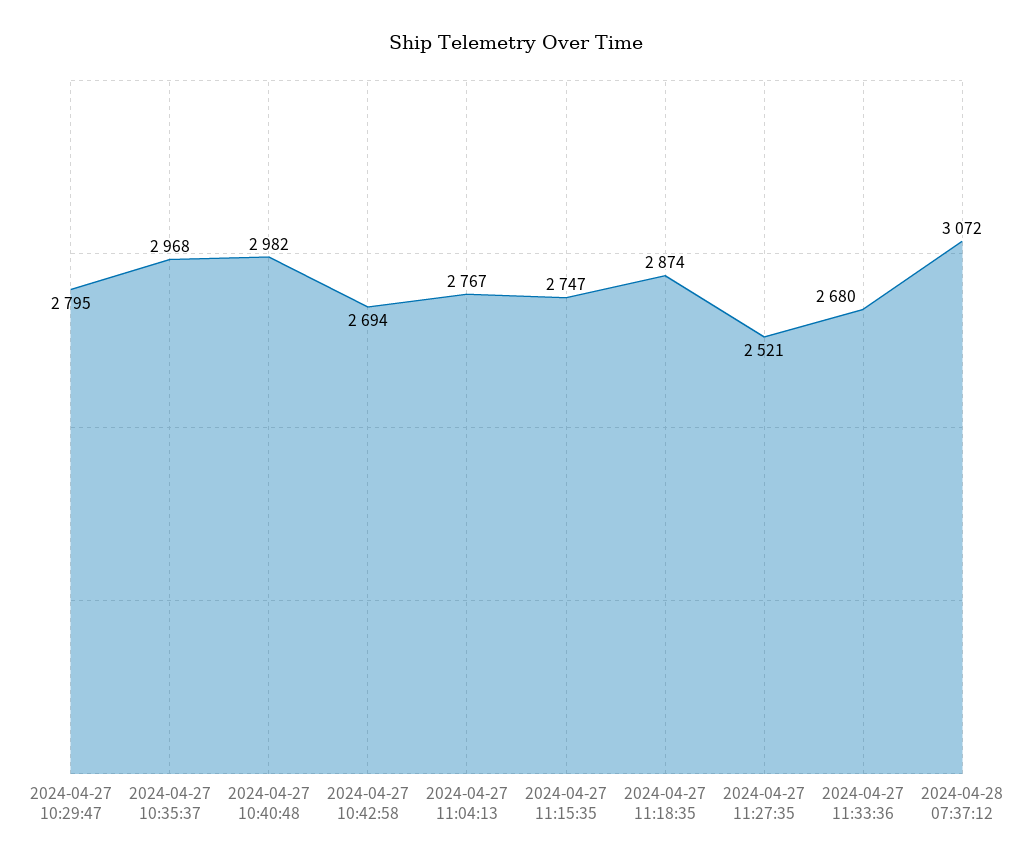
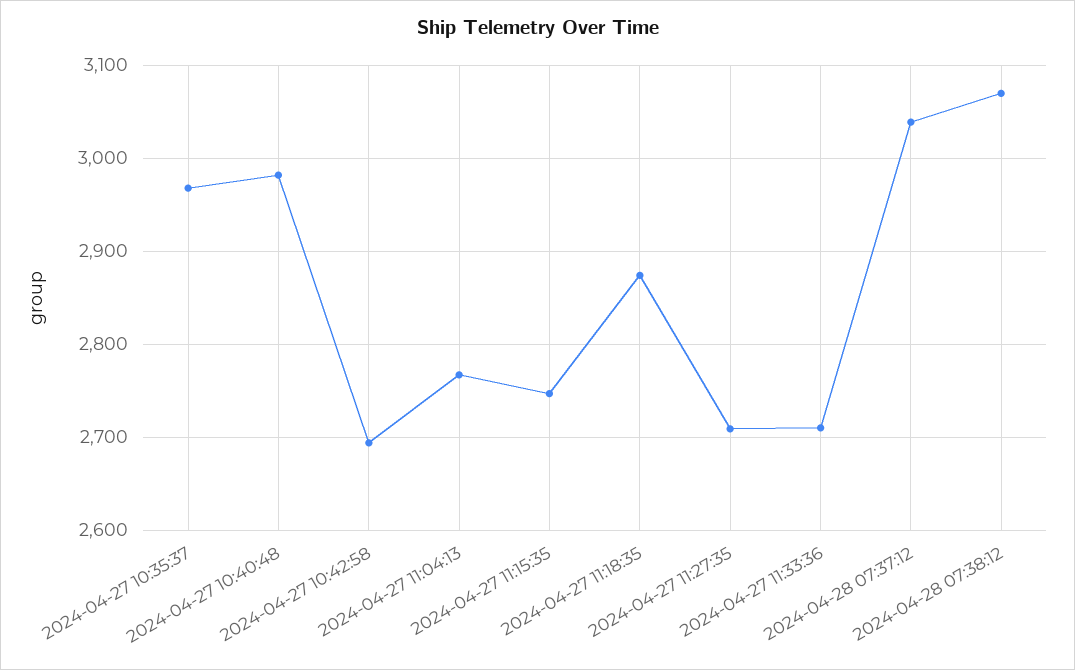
2024-04-27 10:29:47: 2795 -> none
2024-04-27 11:27:35: 2521 -> 2710
2024-04-27 11:33:36: 2680 -> 2710
2024-04-28 07:37:12: 3072 -> 3040
2024-04-28 07:38:12: none -> 3070

